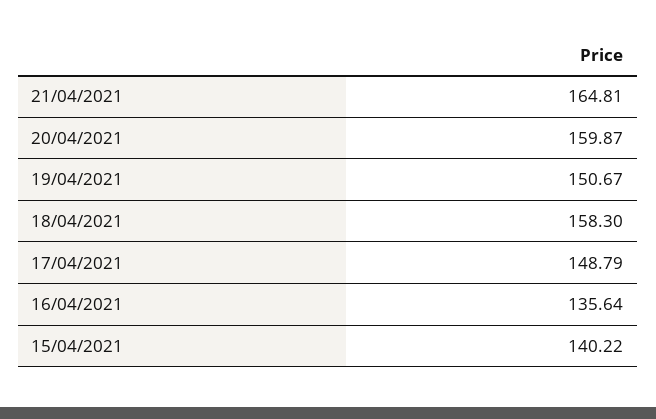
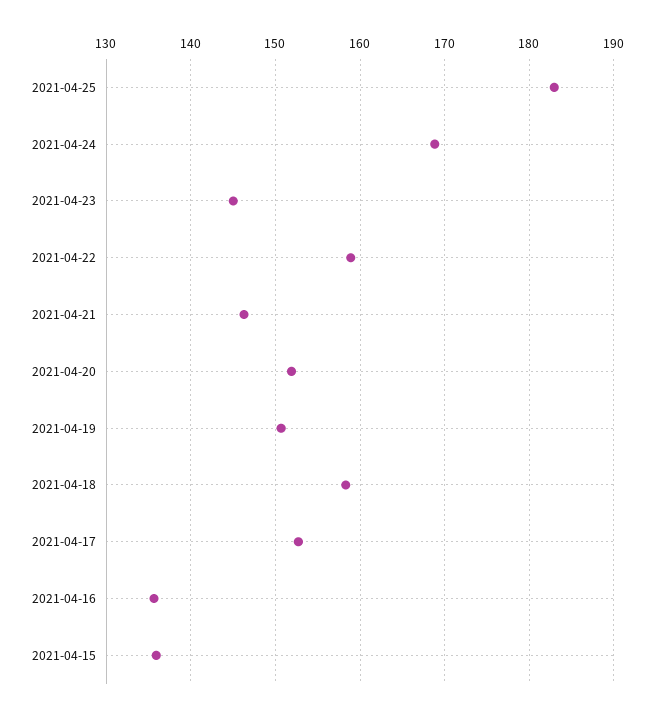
21/04/2021: 164.81 -> 146
20/04/2021: 159.87 -> 152
17/04/2021: 148.79 -> 153
15/04/2021: 140.22 -> 136
2021-04-25: none -> 183
2021-04-24: none -> 169
2021-04-23: none -> 145
2021-04-22: none -> 159

